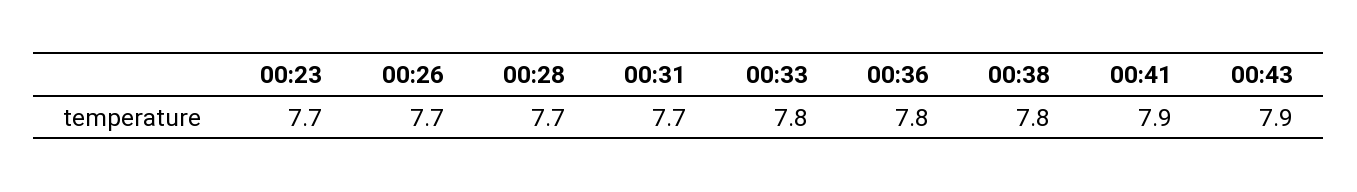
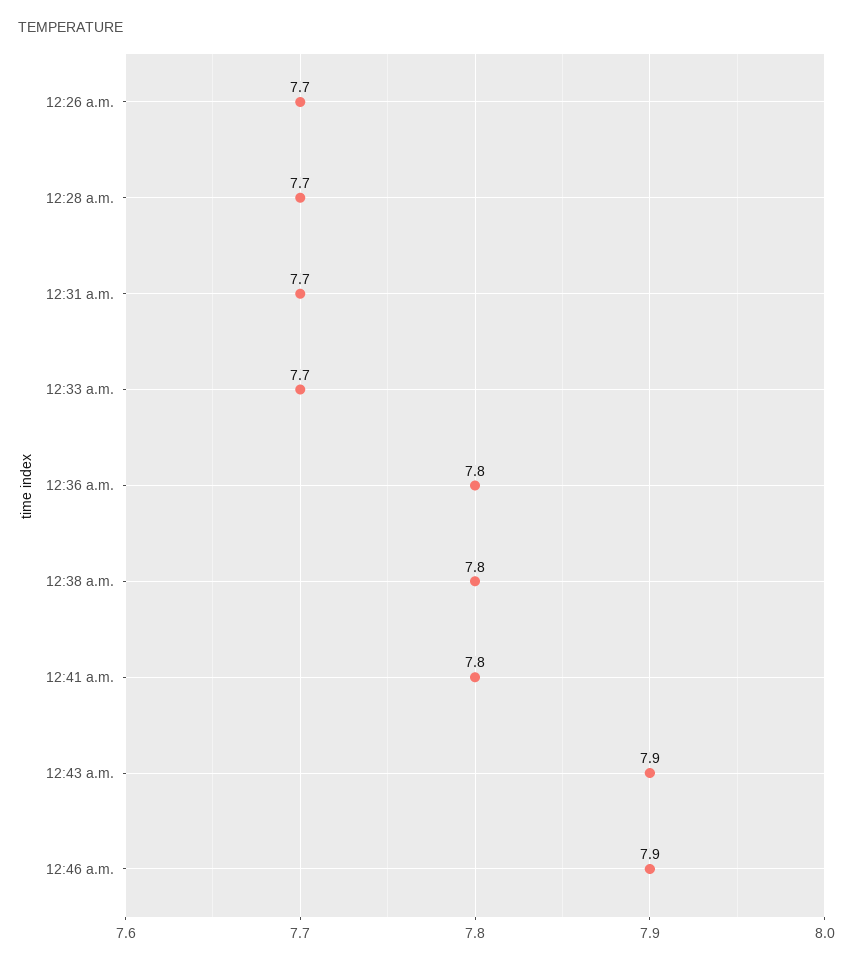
00:23: 7.7 -> none
00:33: 7.8 -> 7.7
00:41: 7.9 -> 7.8
12:46 a.m.: none -> 7.9

